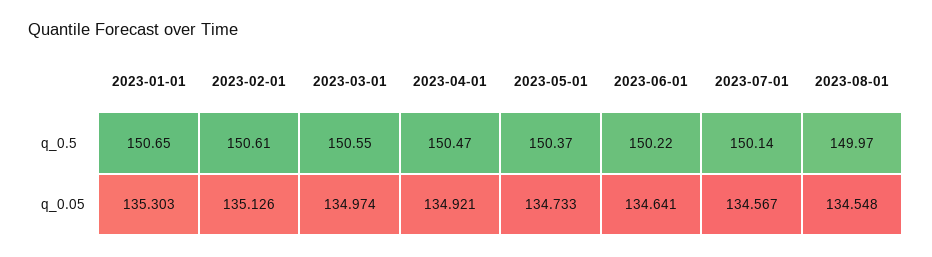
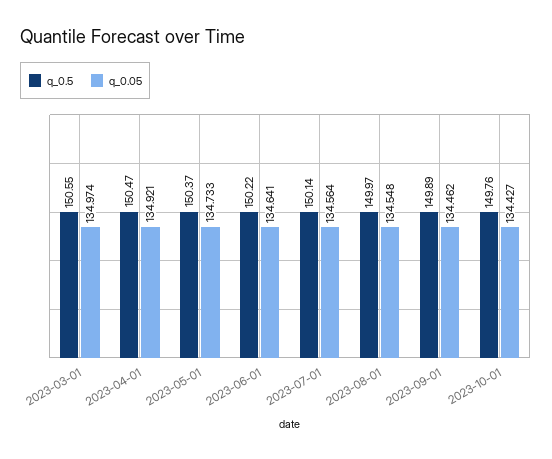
q_0.5, 2023-01-01: 150.65 -> none
q_0.5, 2023-02-01: 150.61 -> none
q_0.05, 2023-01-01: 135.303 -> none
q_0.05, 2023-02-01: 135.126 -> none
q_0.05, 2023-07-01: 134.567 -> 134.564
q_0.5, 2023-09-01: none -> 149.89
q_0.05, 2023-09-01: none -> 134.462
q_0.5, 2023-10-01: none -> 149.76
q_0.05, 2023-10-01: none -> 134.427

